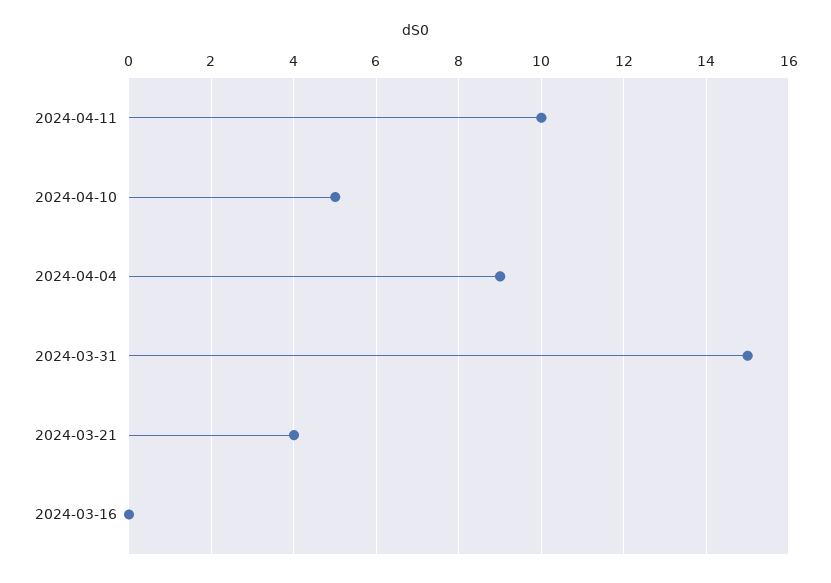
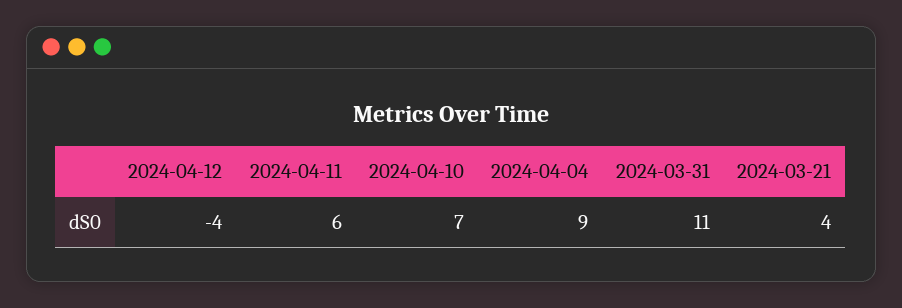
2024-04-11: 10 -> 6
2024-04-10: 5 -> 7
2024-03-31: 15 -> 11
2024-03-16: 0 -> none
2024-04-12: none -> -4

